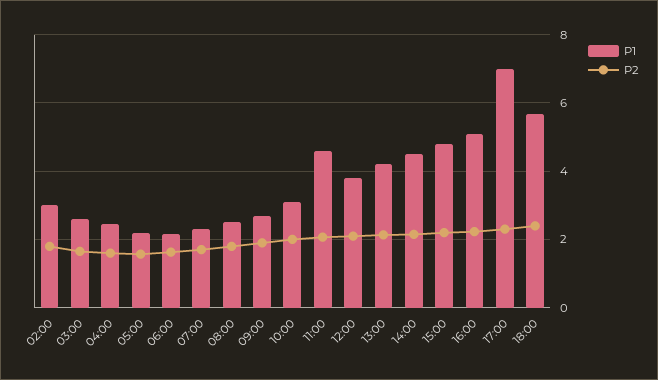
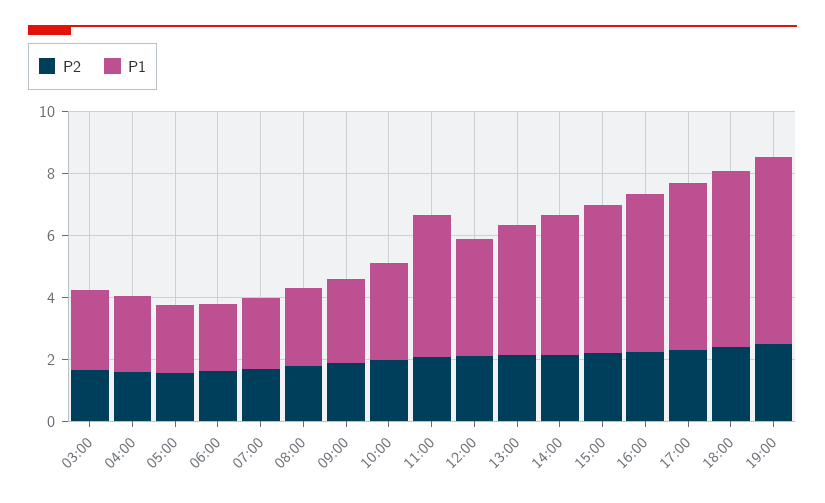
P1, 02:00: 3 -> none
P2, 02:00: 1.8 -> none
P1, 17:00: 7 -> 5.5
P2, 19:00: none -> 2.5
P1, 19:00: none -> 6

